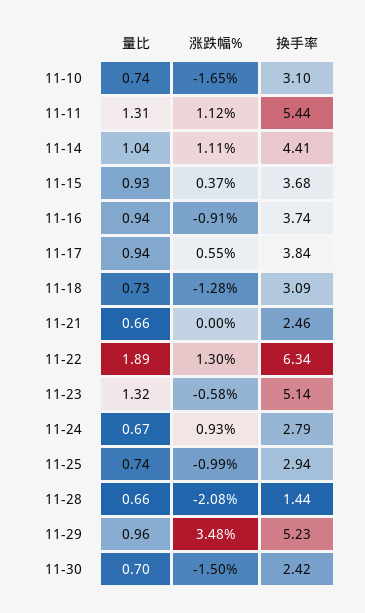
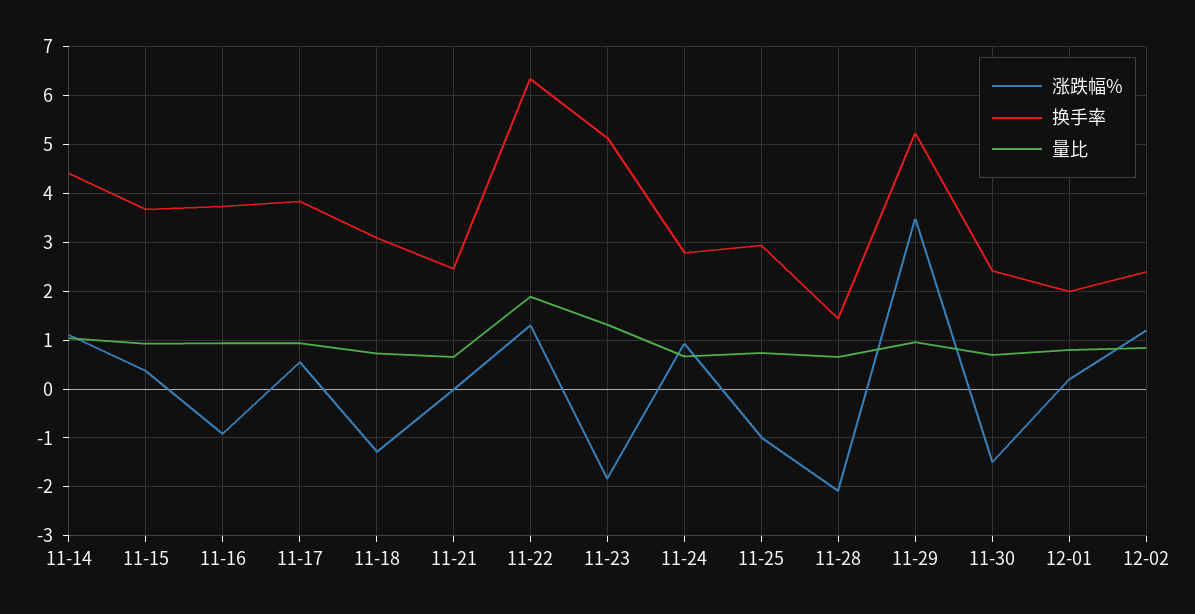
量比, 11-10: 0.74 -> none
涨跌幅%, 11-10: -1.65 -> none
换手率, 11-10: 3.1 -> none
量比, 11-11: 1.31 -> none
涨跌幅%, 11-11: 1.12 -> none
换手率, 11-11: 5.44 -> none
涨跌幅%, 11-23: -0.58 -> -1.8
涨跌幅%, 12-01: none -> 0.2
换手率, 12-01: none -> 2
量比, 12-01: none -> 0.8
涨跌幅%, 12-02: none -> 1.2
换手率, 12-02: none -> 2.4
量比, 12-02: none -> 0.8

